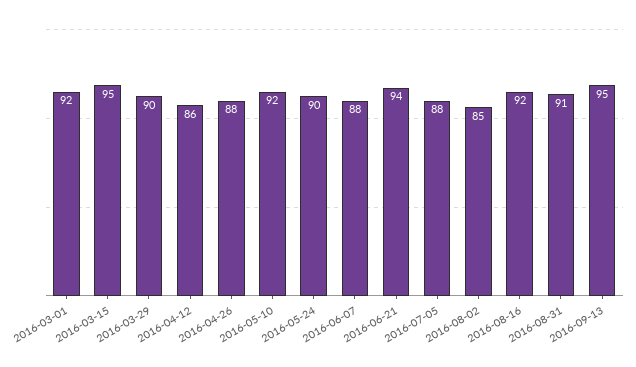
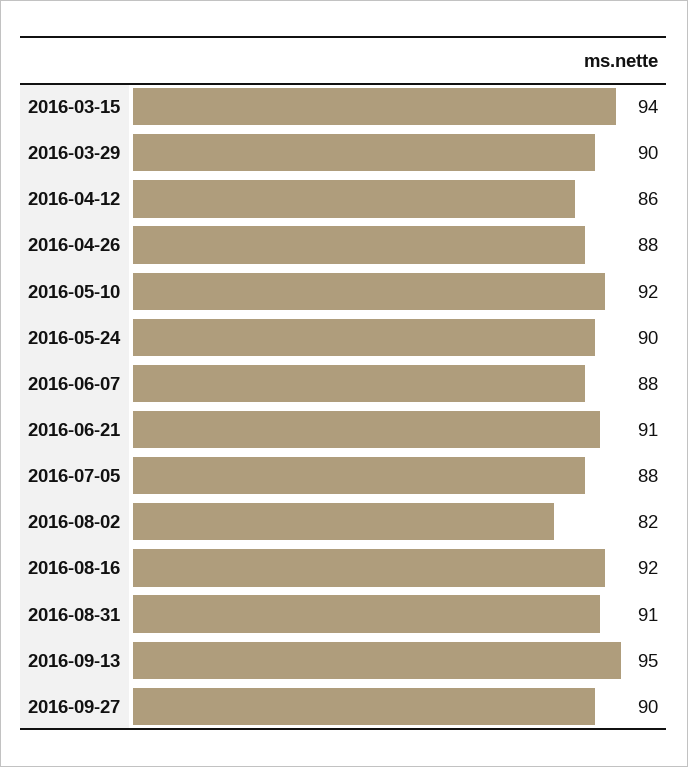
2016-03-01: 92 -> none
2016-03-15: 95 -> 94
2016-06-21: 94 -> 91
2016-08-02: 85 -> 82
2016-09-27: none -> 90

